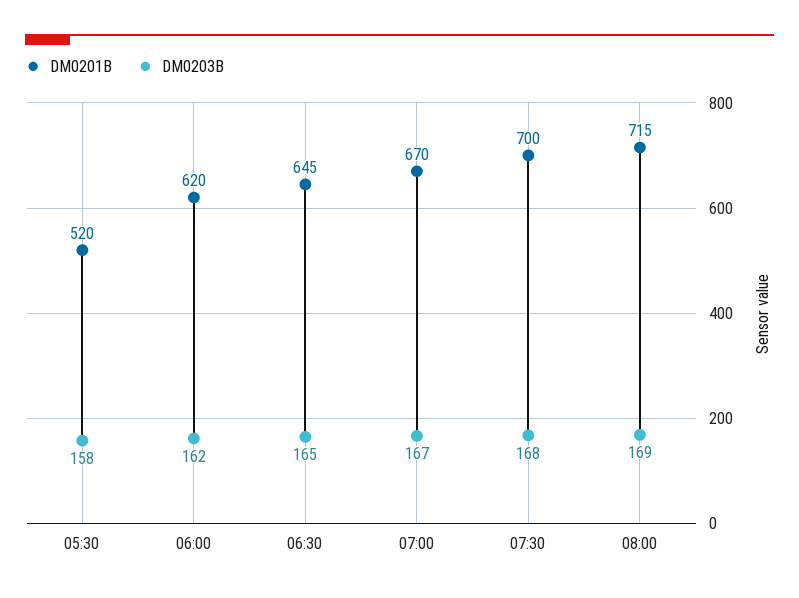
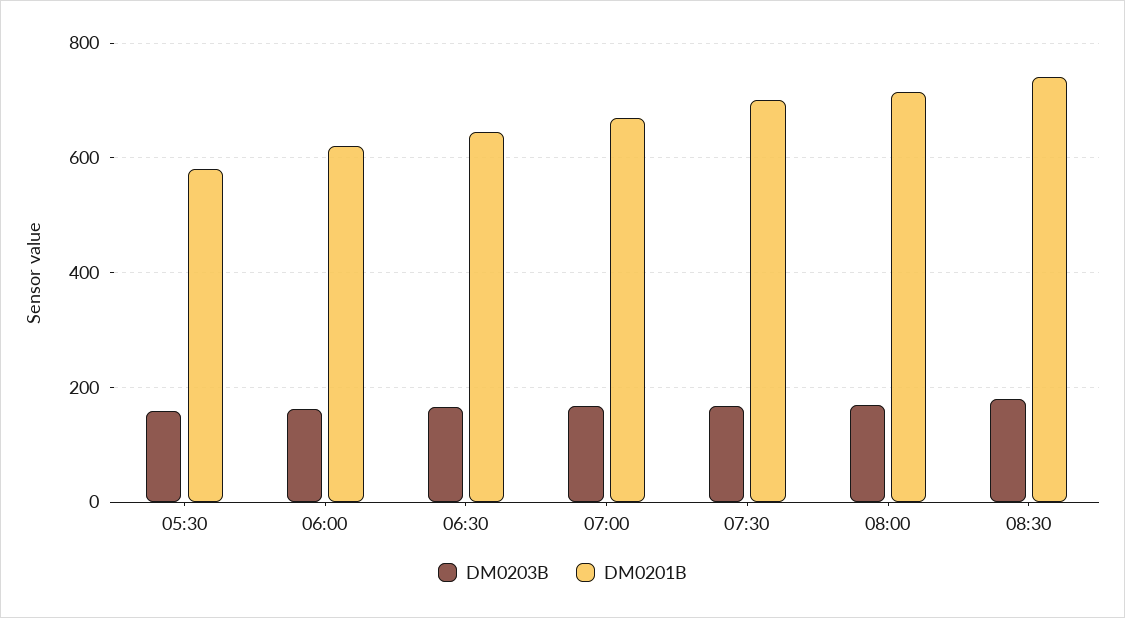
DM0201B, 05:30: 520 -> 580
DM0203B, 08:30: none -> 180
DM0201B, 08:30: none -> 740

